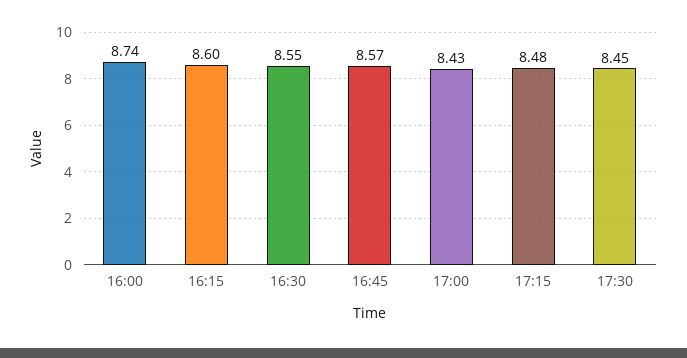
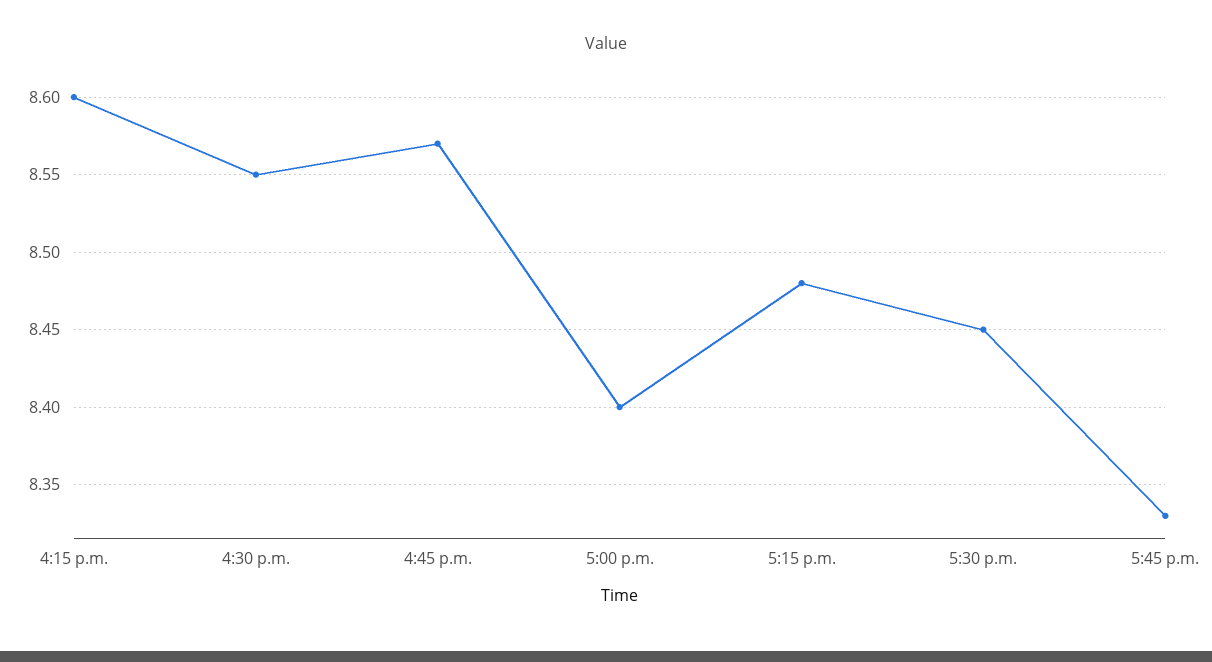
16:00: 8.74 -> none
17:00: 8.43 -> 8.4
5:45 p.m.: none -> 8.33

